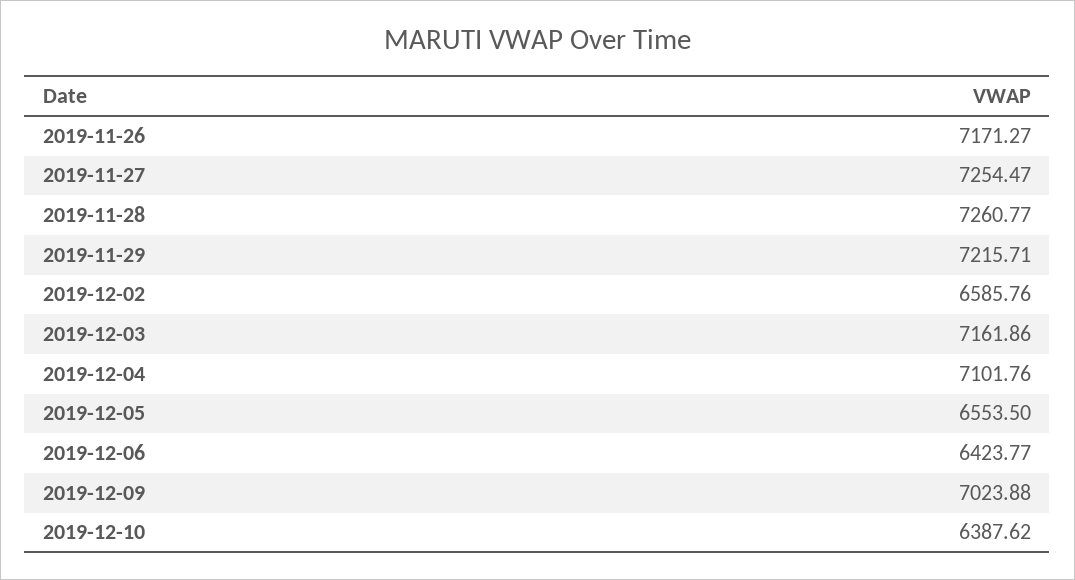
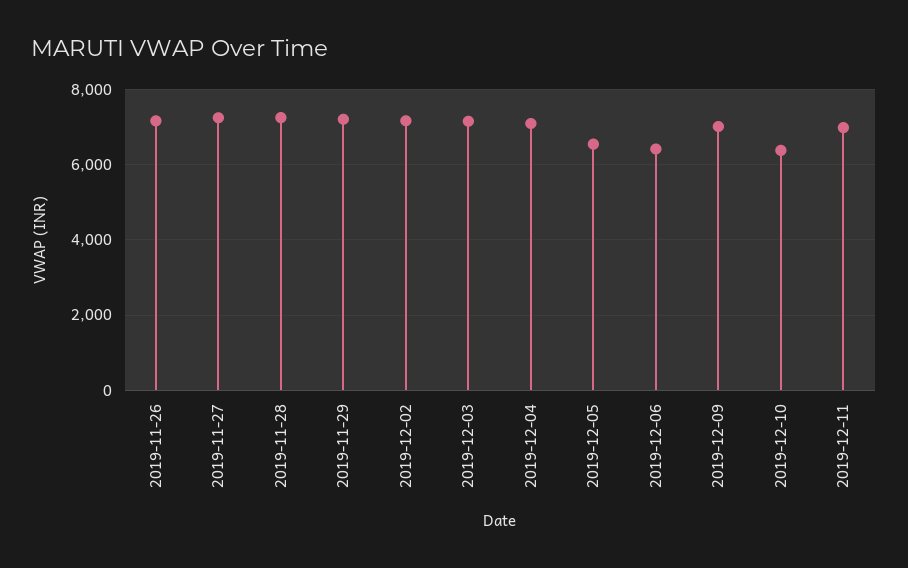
2019-12-02: 6585.76 -> 7200
2019-12-11: none -> 7000

